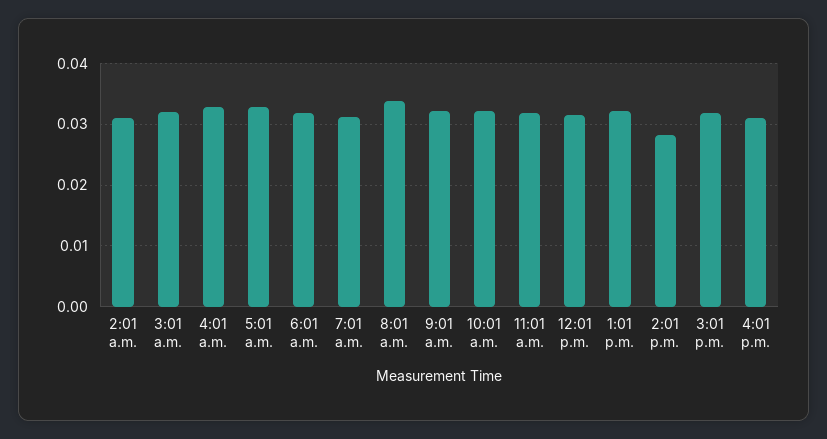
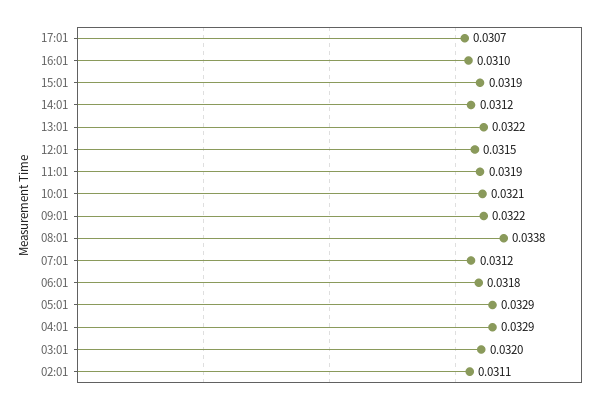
2:01 p.m.: 0.028 -> 0.0312
17:01: none -> 0.0307

